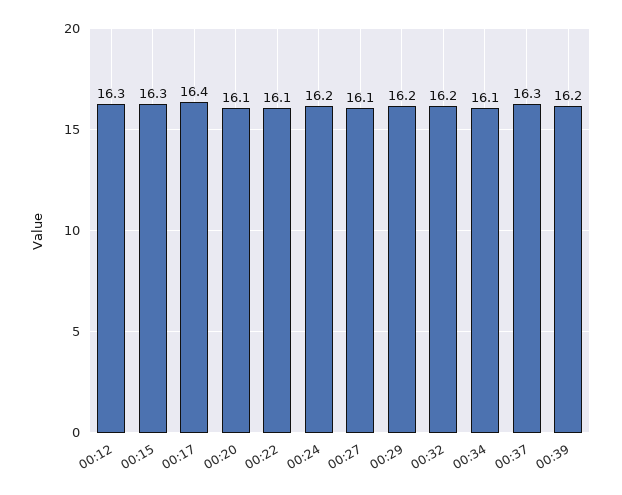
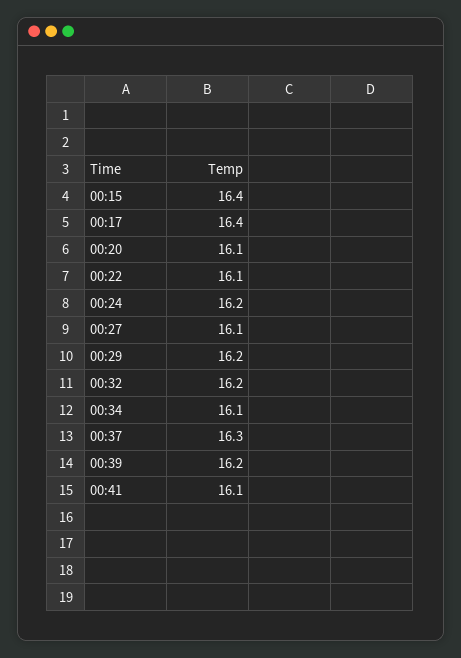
00:12: 16.3 -> none
00:15: 16.3 -> 16.4
00:41: none -> 16.1

